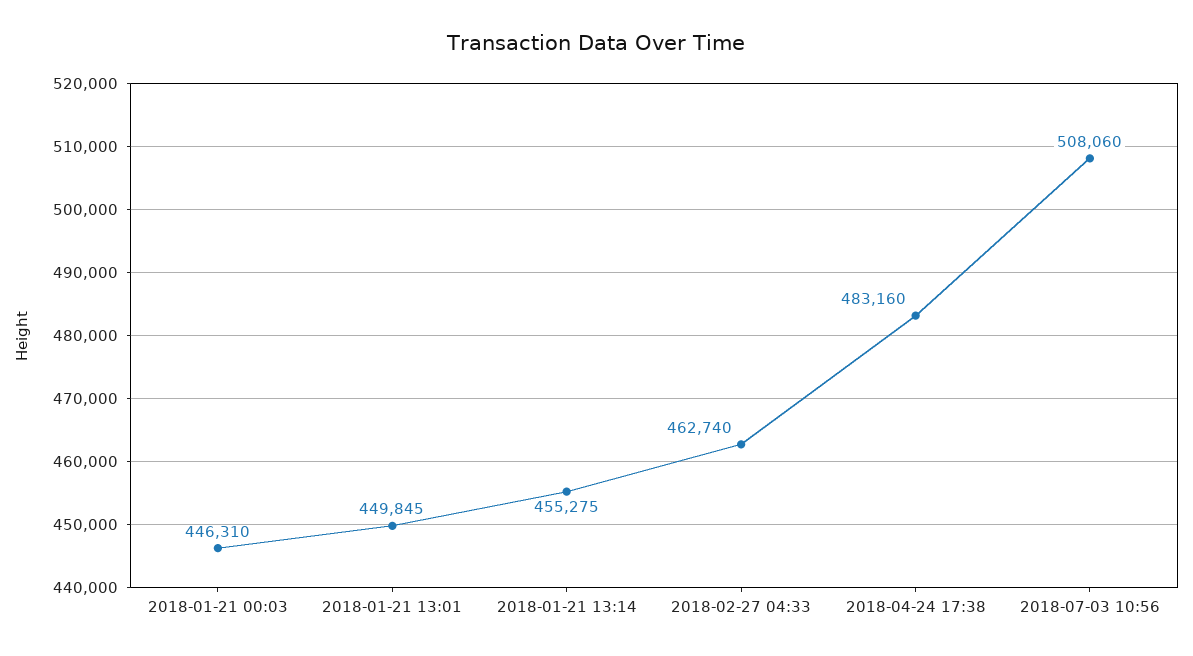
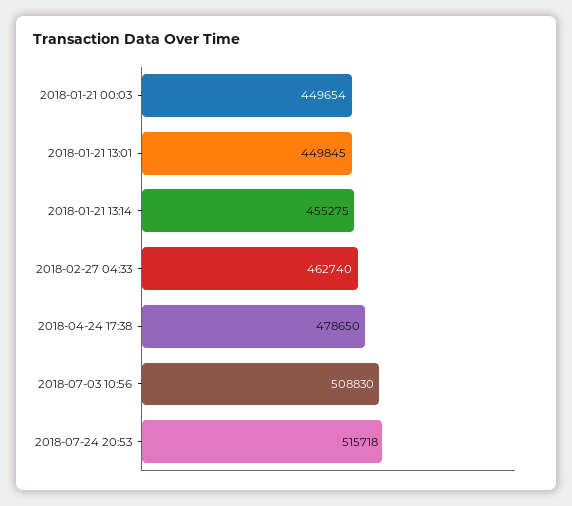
2018-01-21 00:03: 446310 -> 449654
2018-04-24 17:38: 483160 -> 478650
2018-07-03 10:56: 508060 -> 508830
2018-07-24 20:53: none -> 515718

